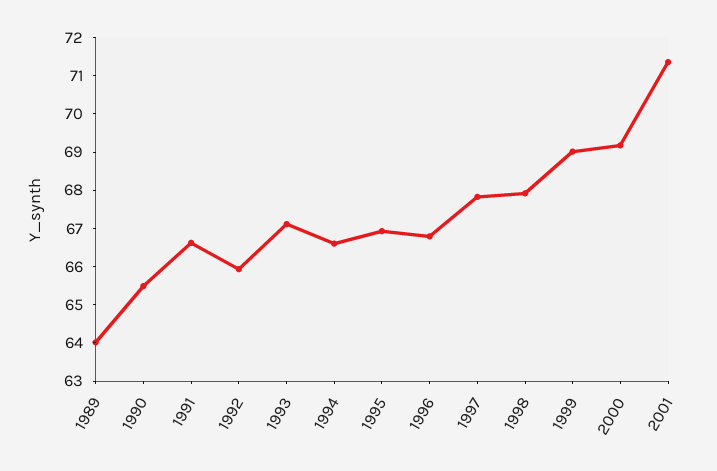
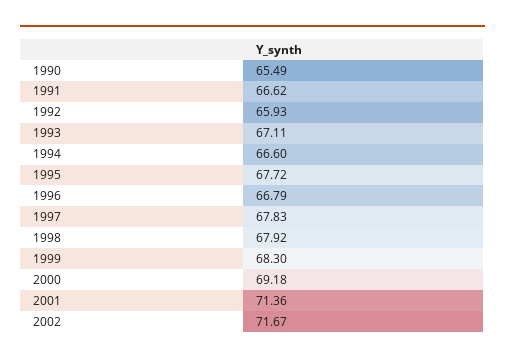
1989: 64 -> none
1995: 67 -> 67.72
1999: 69 -> 68.3
2002: none -> 71.67

